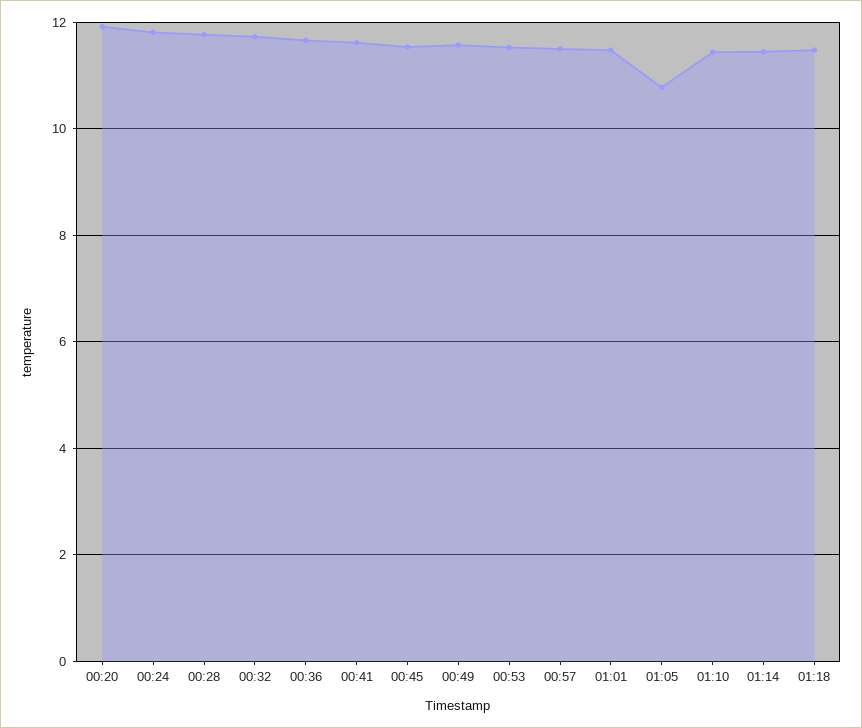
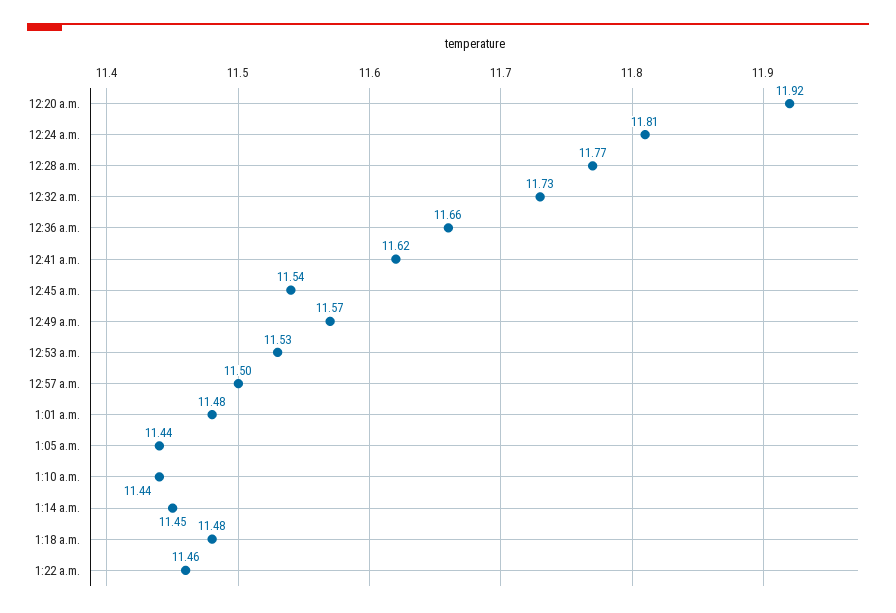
01:05: 10.8 -> 11.44
1:22 a.m.: none -> 11.46

